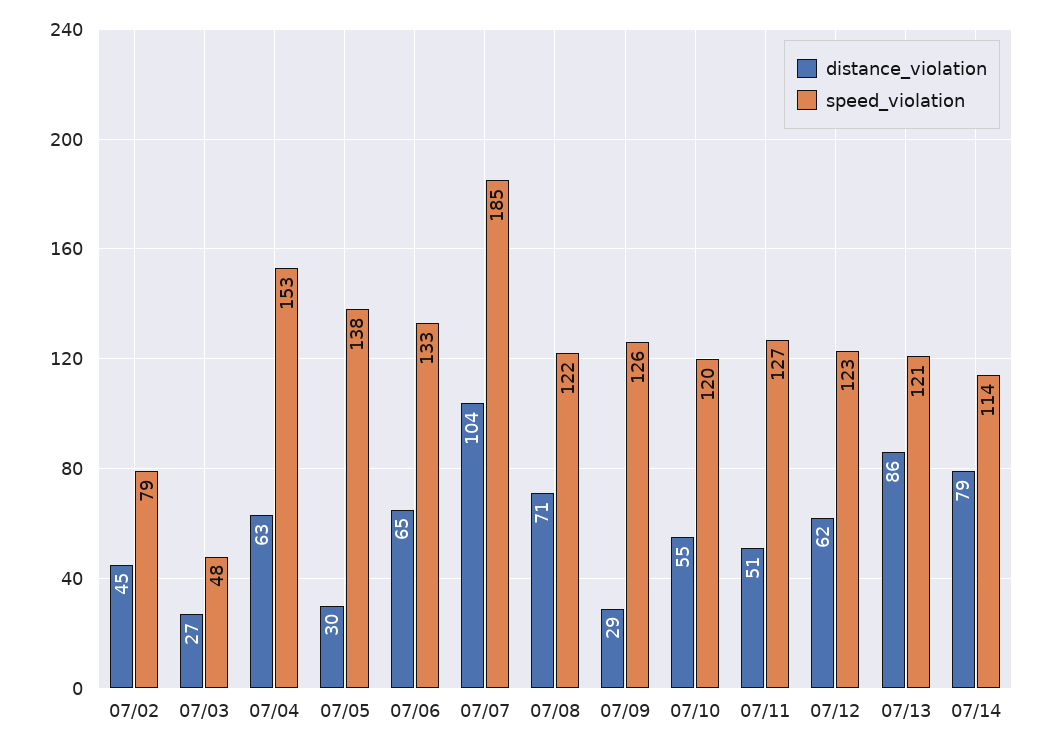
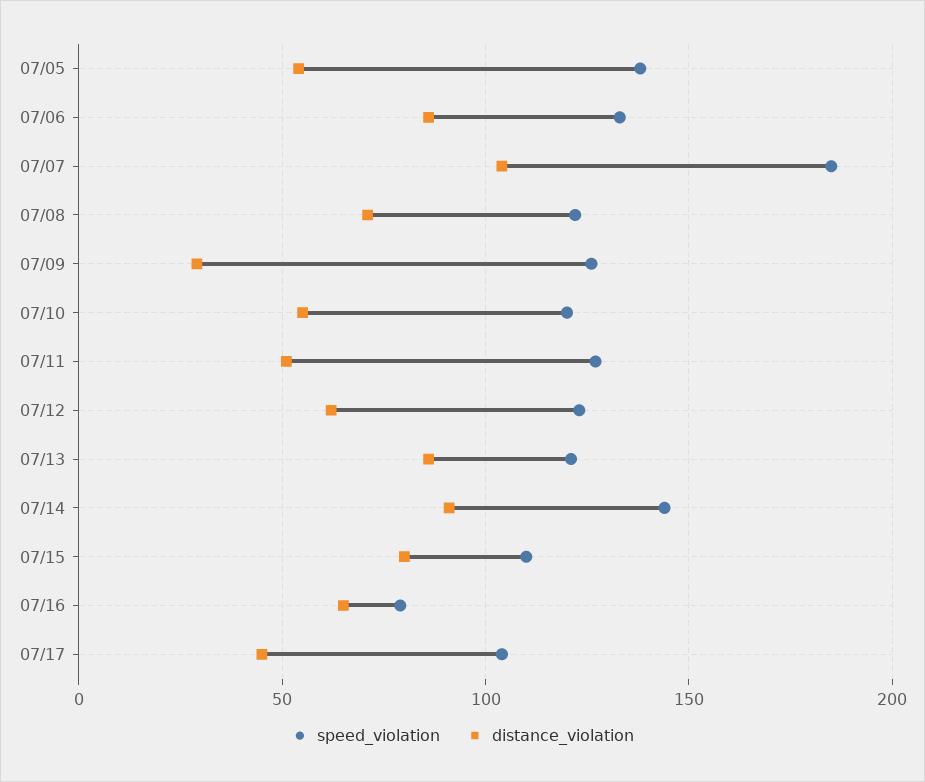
distance_violation, 07/02: 45 -> none
speed_violation, 07/02: 79 -> none
distance_violation, 07/03: 27 -> none
speed_violation, 07/03: 48 -> none
distance_violation, 07/04: 63 -> none
speed_violation, 07/04: 153 -> none
distance_violation, 07/05: 30 -> 55
distance_violation, 07/06: 65 -> 85
distance_violation, 07/14: 79 -> 90
speed_violation, 07/14: 114 -> 145
speed_violation, 07/15: none -> 110
distance_violation, 07/15: none -> 80
speed_violation, 07/16: none -> 80
distance_violation, 07/16: none -> 65
speed_violation, 07/17: none -> 105
distance_violation, 07/17: none -> 45

